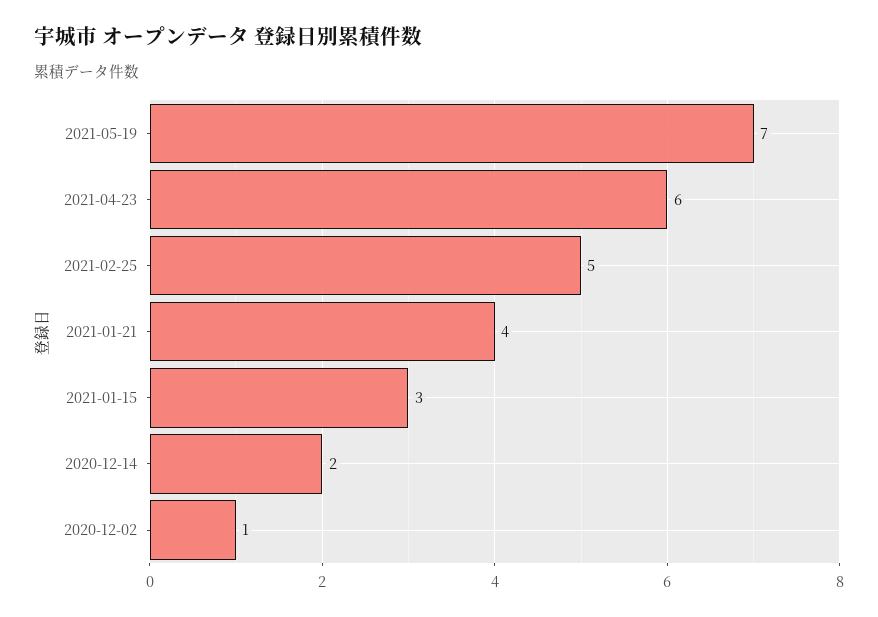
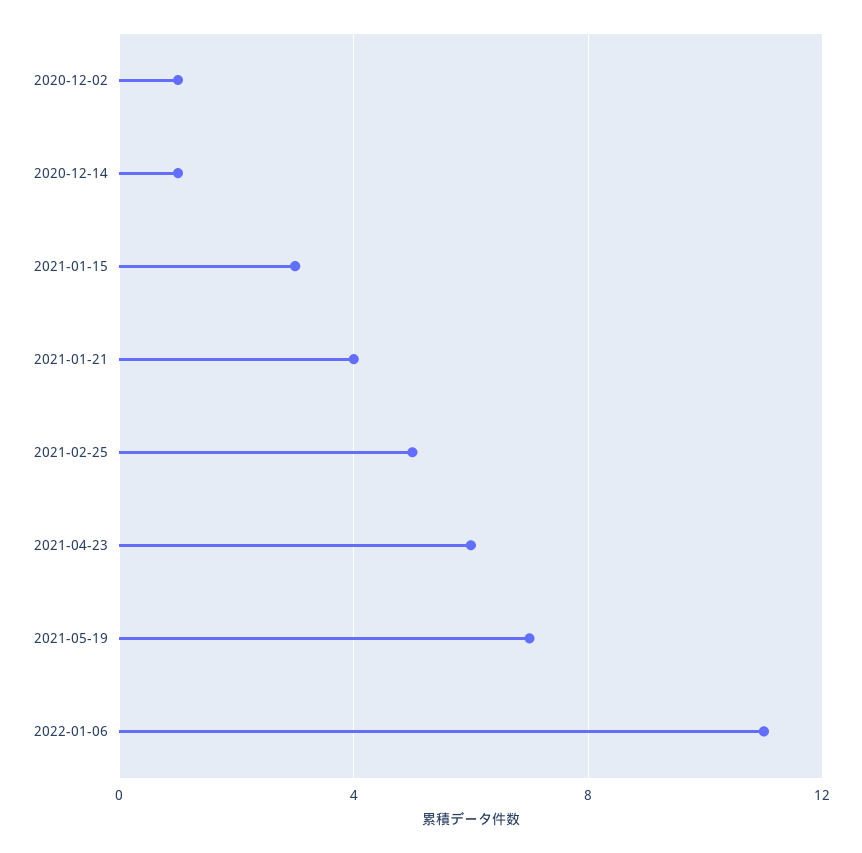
2020-12-14: 2 -> 1
2022-01-06: none -> 11

